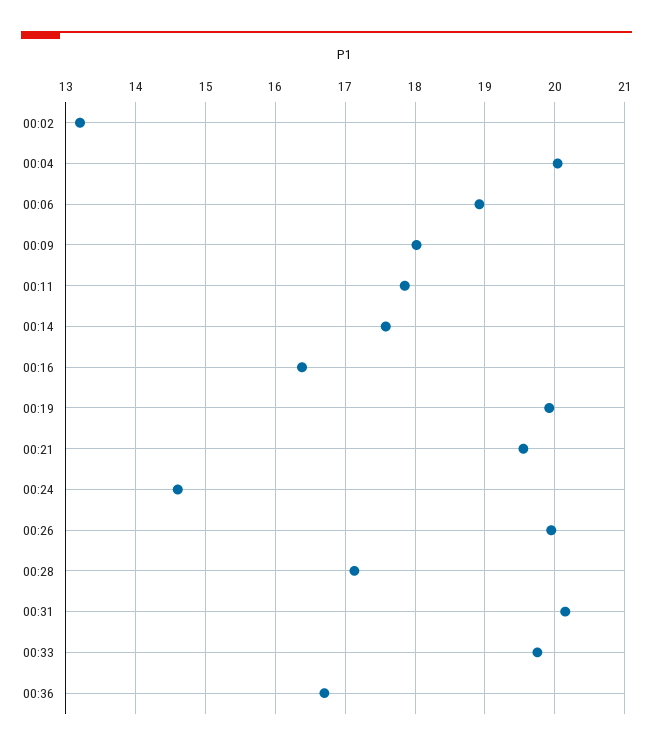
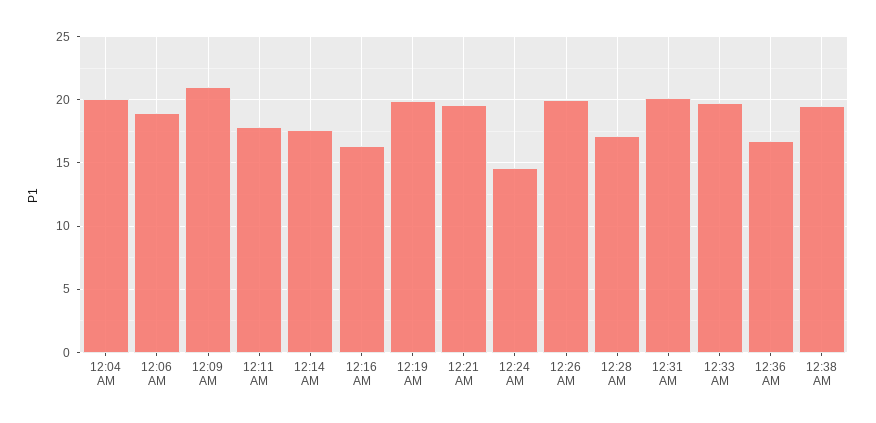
00:02: 13.2 -> none
00:09: 18 -> 21
12:38 AM: none -> 19.5

